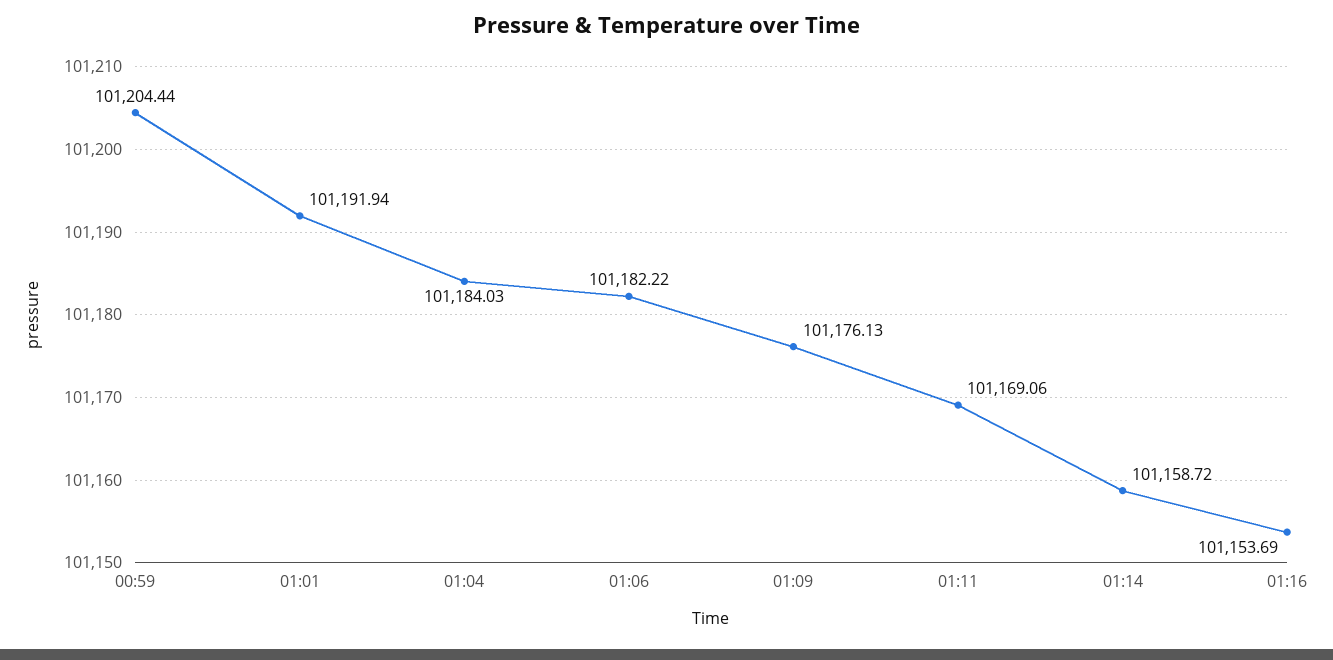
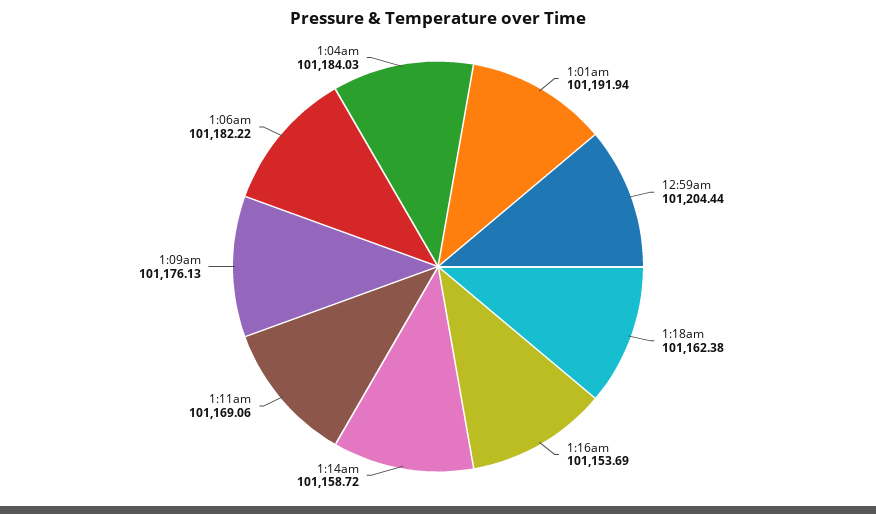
1:18am: none -> 101162.38

